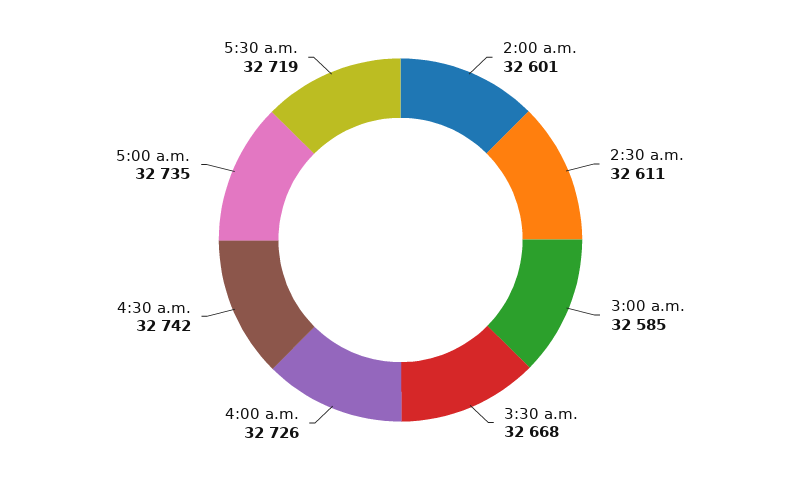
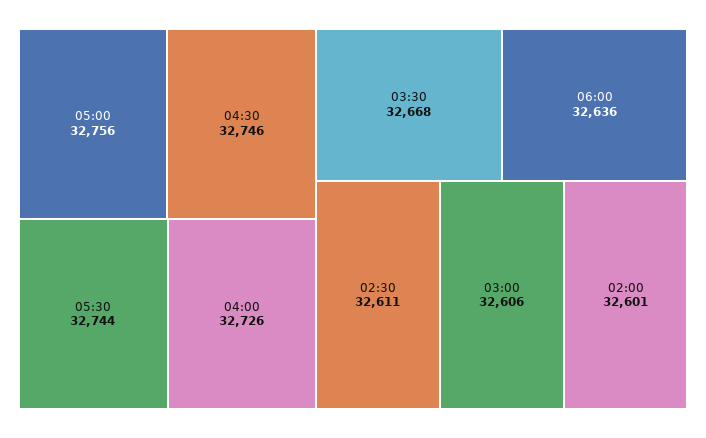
3:00 a.m.: 32585 -> 32606
4:30 a.m.: 32742 -> 32746
5:00 a.m.: 32735 -> 32756
5:30 a.m.: 32719 -> 32744
06:00: none -> 32636

